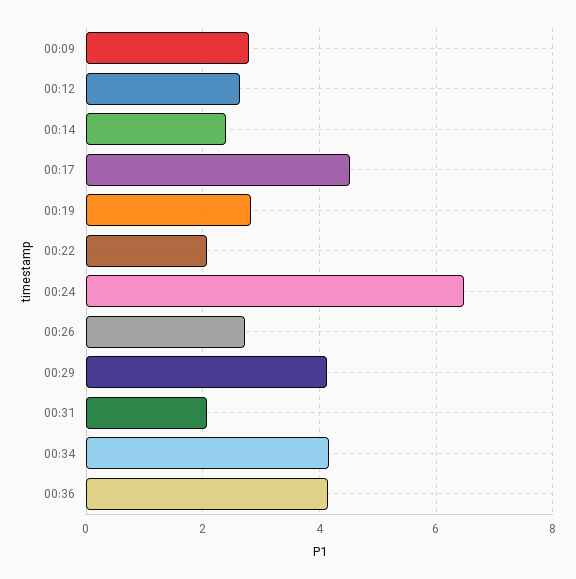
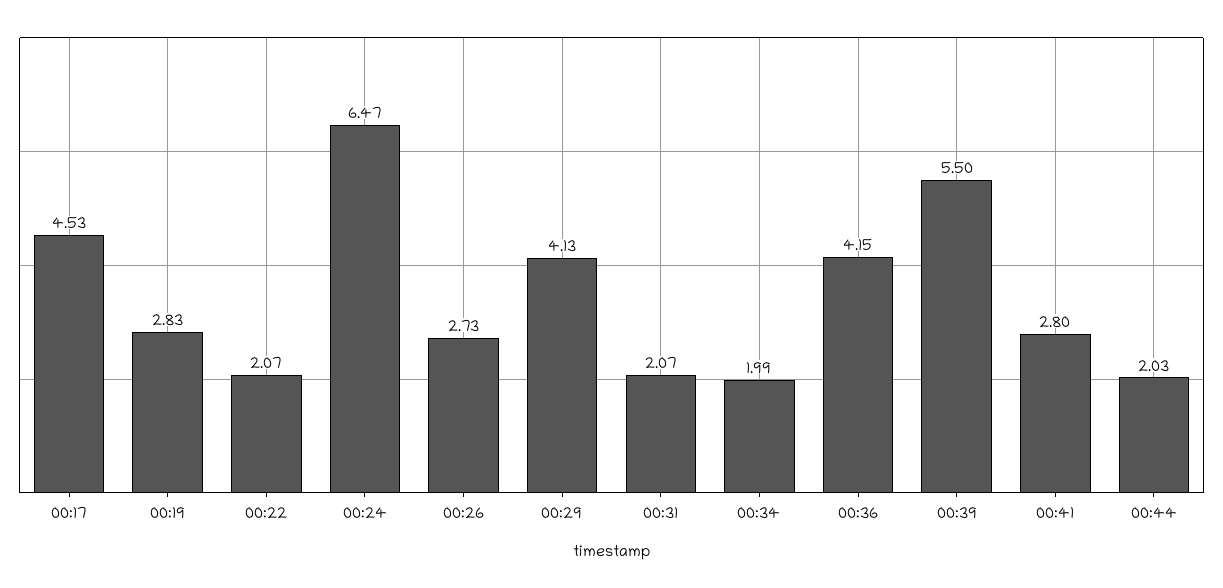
00:09: 2.8 -> none
00:12: 2.6 -> none
00:14: 2.4 -> none
00:34: 4.2 -> 1.99
00:39: none -> 5.5
00:41: none -> 2.8
00:44: none -> 2.03

